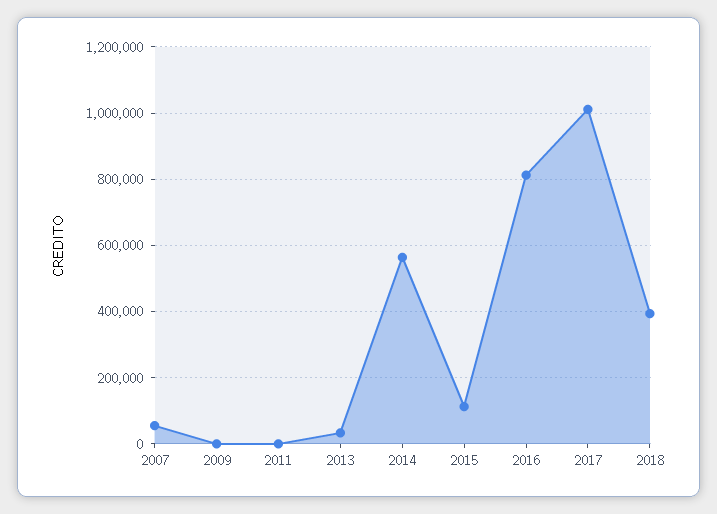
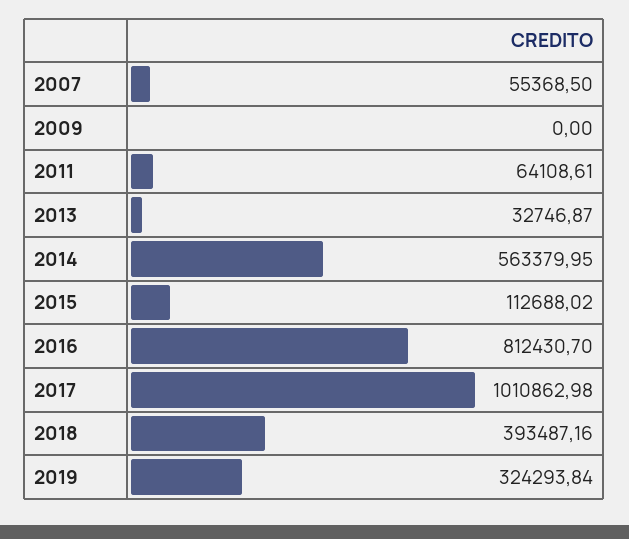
2011: 0 -> 64108.61
2019: none -> 324293.84

